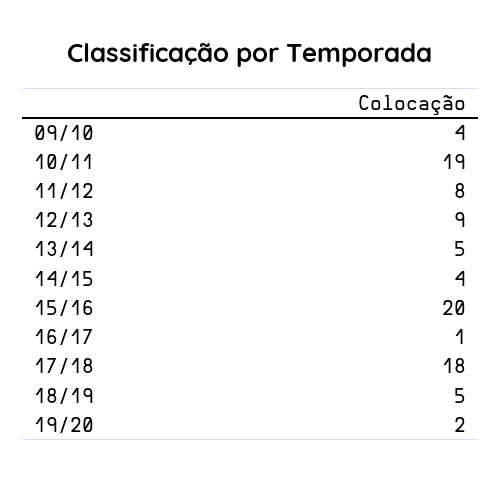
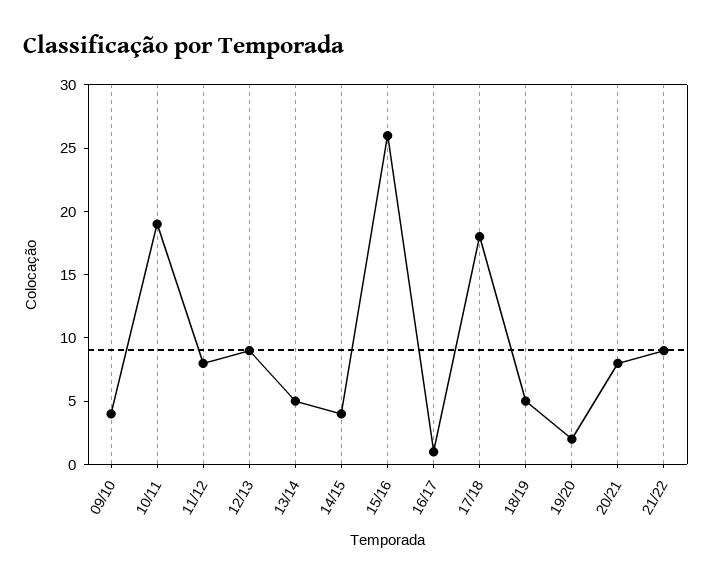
15/16: 20 -> 26
20/21: none -> 8
21/22: none -> 9

